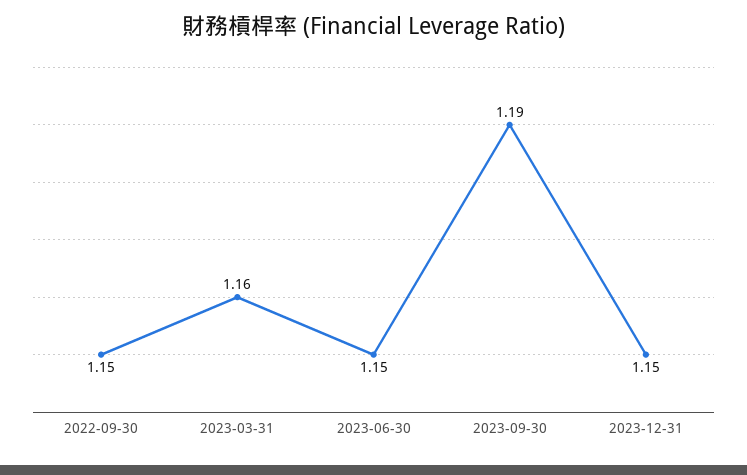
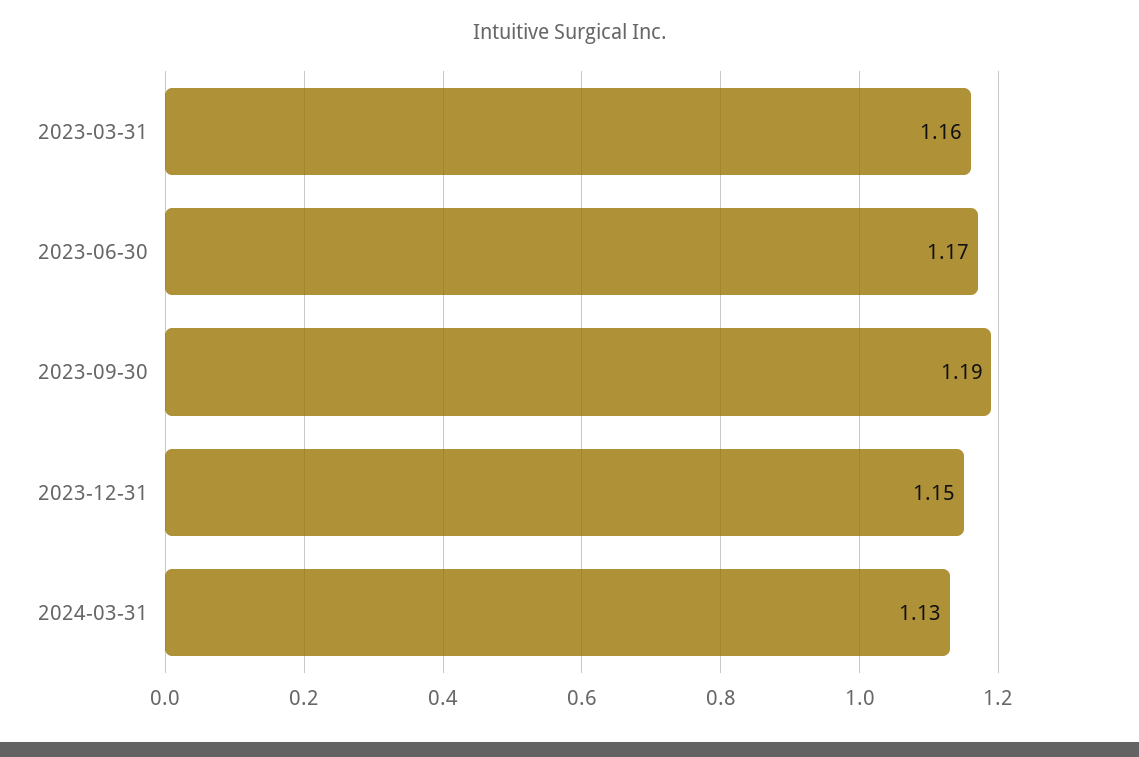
2022-09-30: 1.15 -> none
2023-06-30: 1.15 -> 1.17
2024-03-31: none -> 1.13

